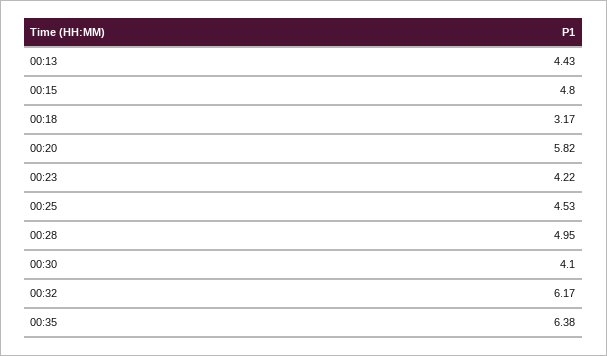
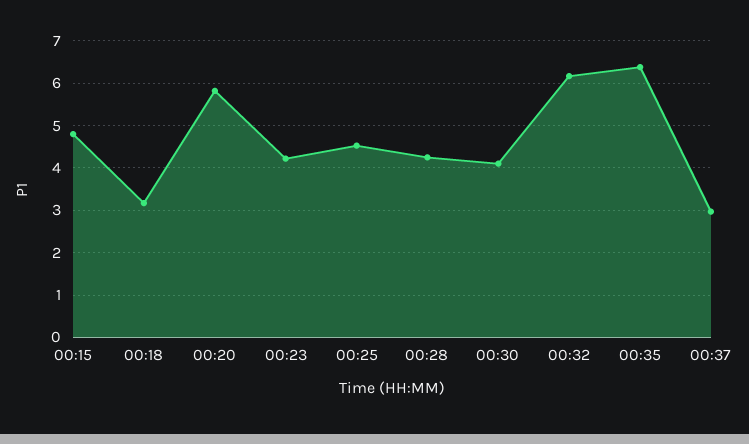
00:13: 4.43 -> none
00:28: 4.95 -> 4.2
00:37: none -> 3

